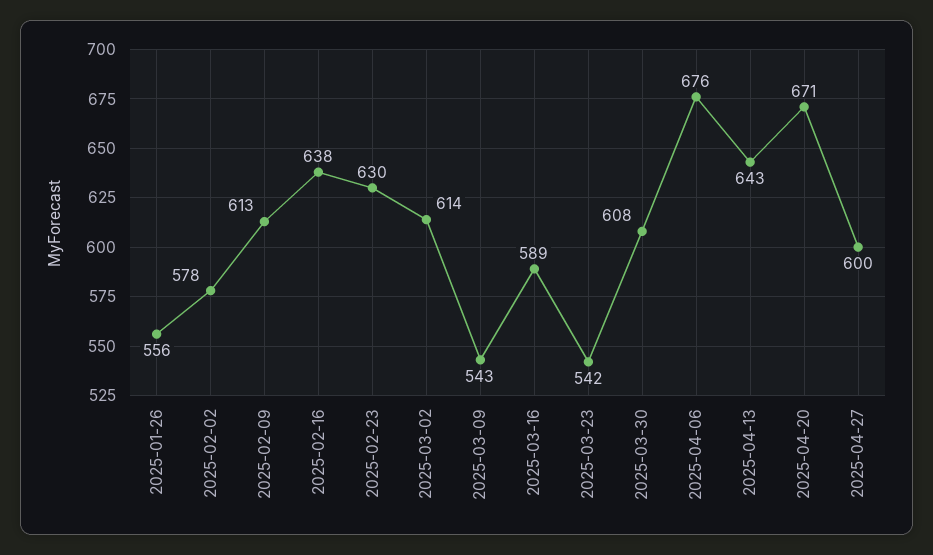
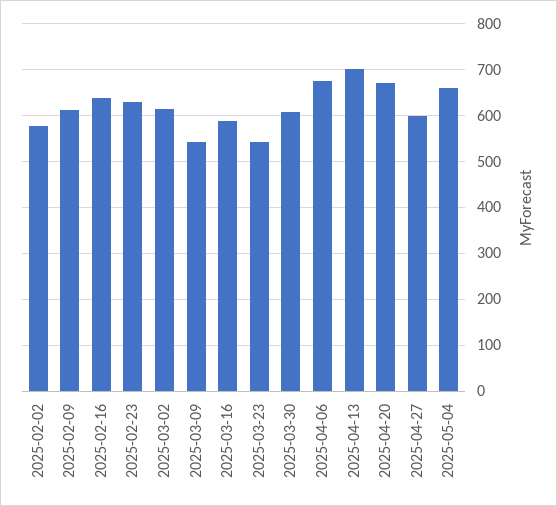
2025-01-26: 556 -> none
2025-04-13: 643 -> 700
2025-05-04: none -> 660

